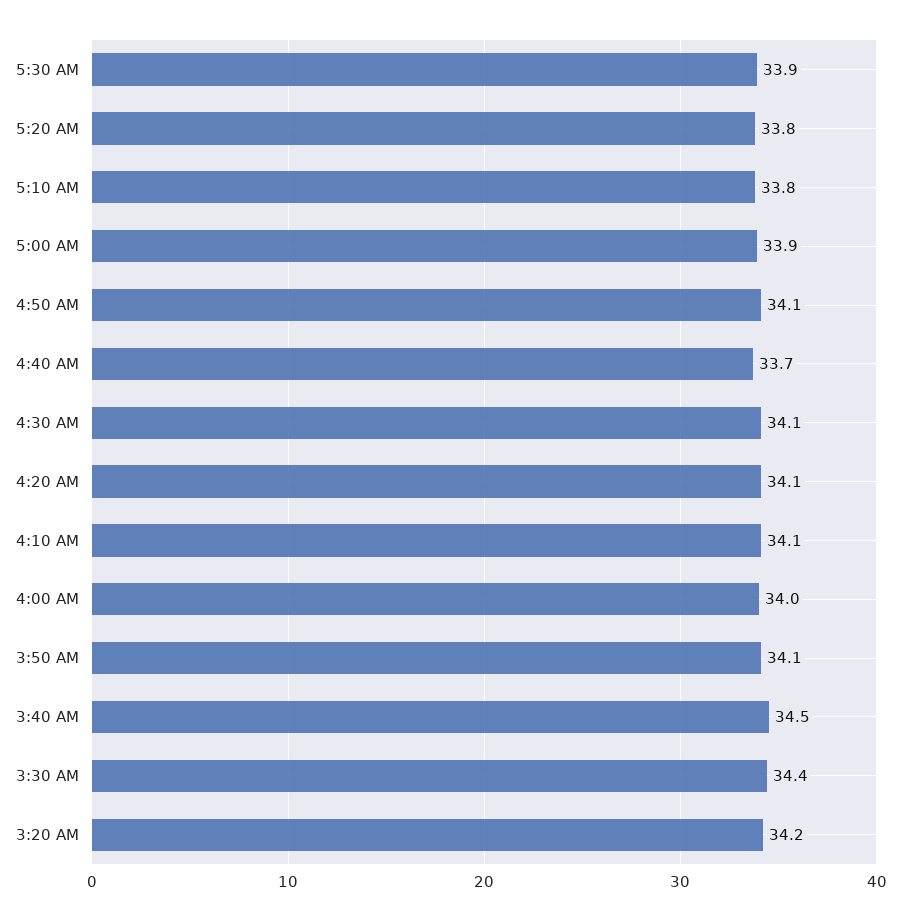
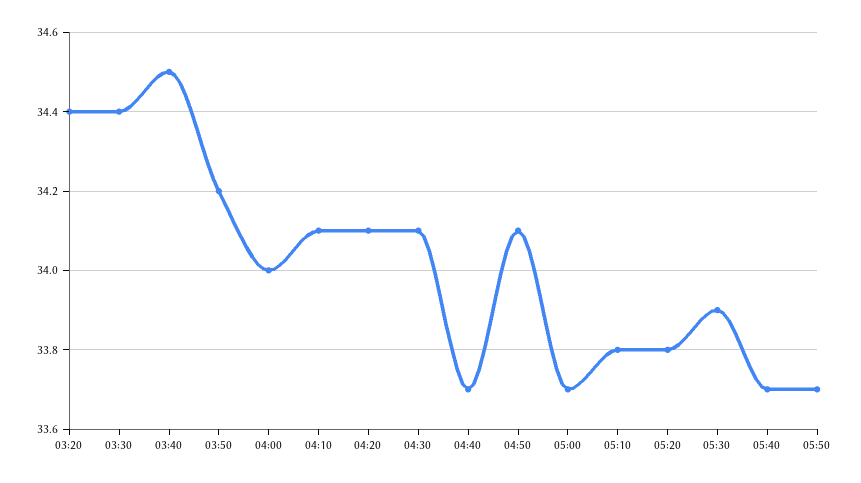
5:00 AM: 33.9 -> 33.7
3:50 AM: 34.1 -> 34.2
3:20 AM: 34.2 -> 34.4
05:40: none -> 33.7
05:50: none -> 33.7

